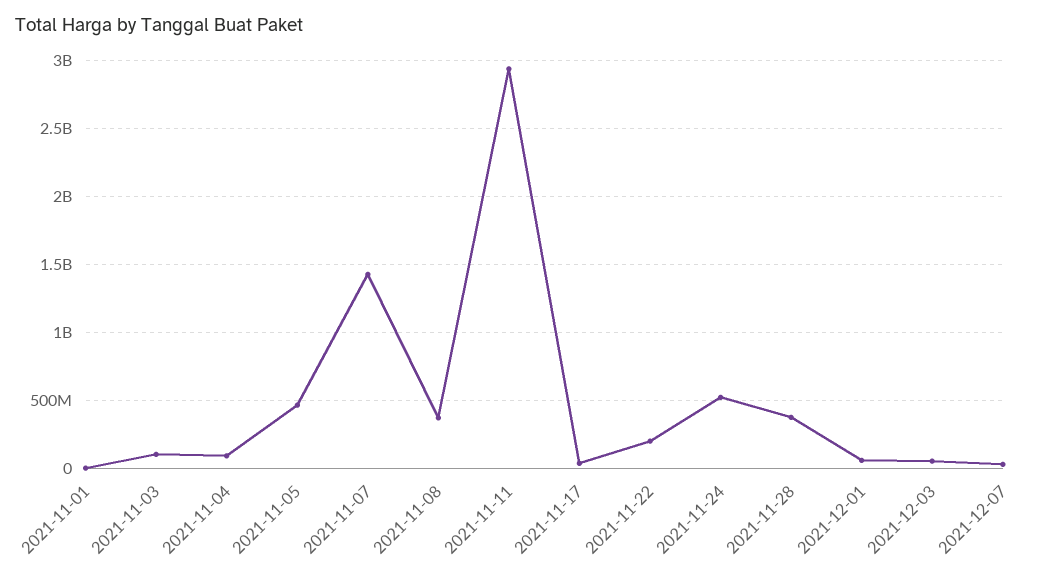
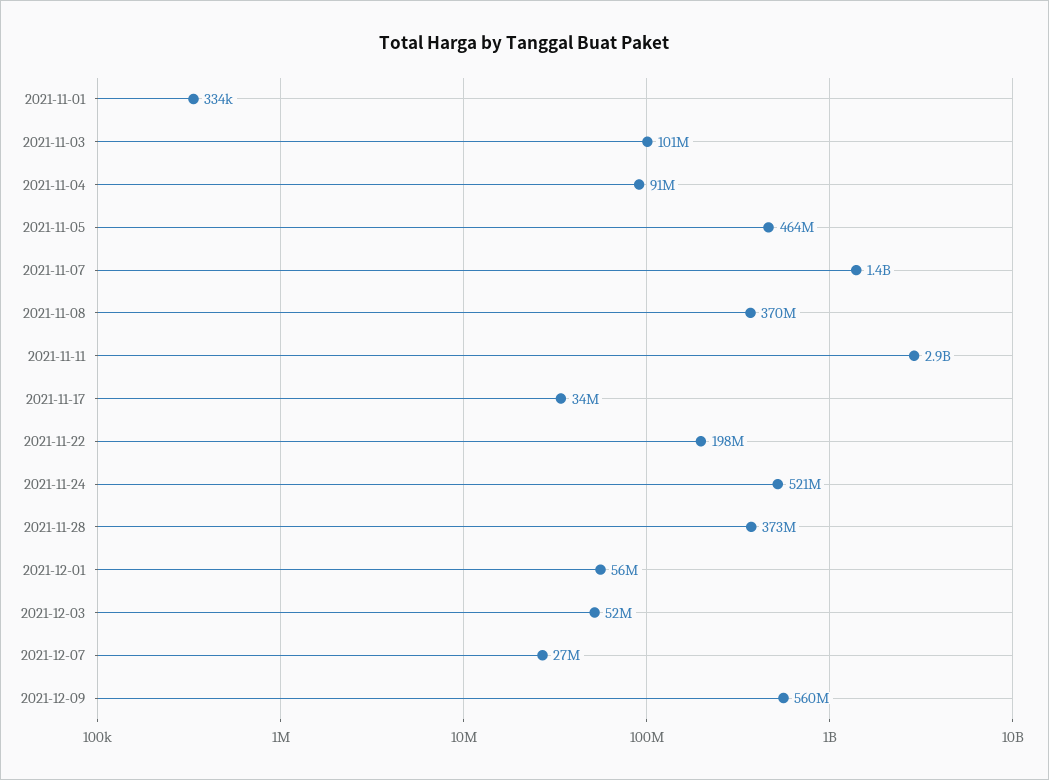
2021-12-09: none -> 560000000

